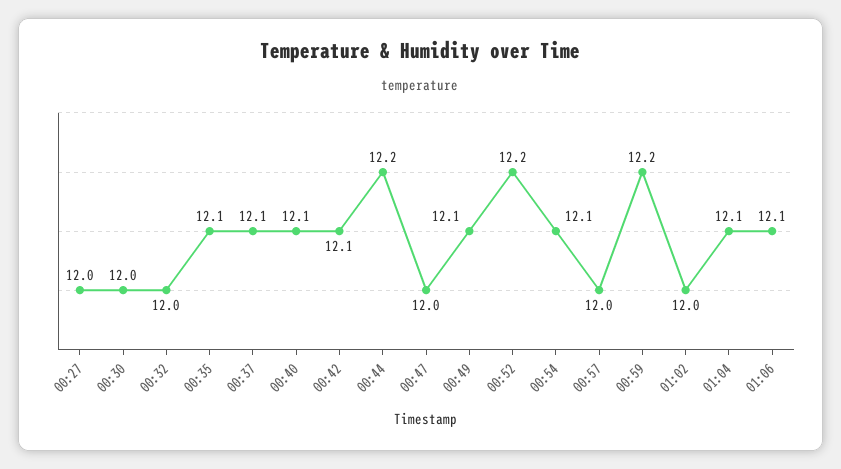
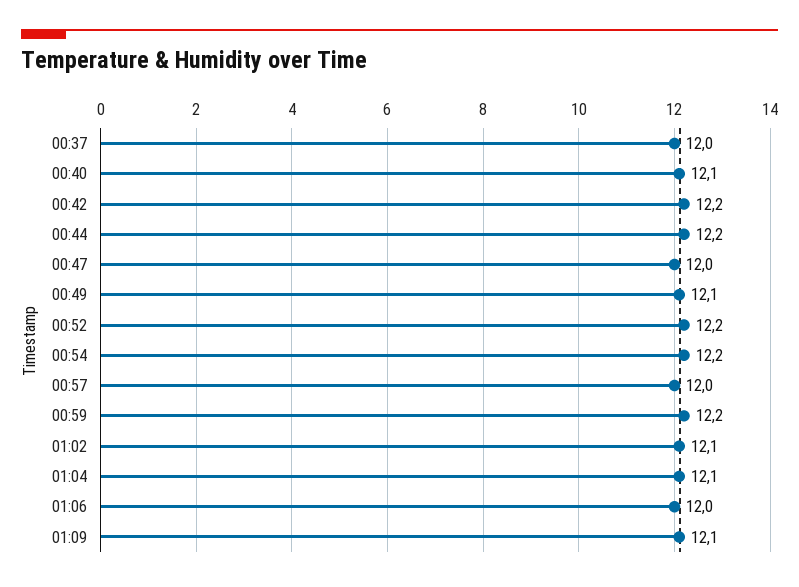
00:27: 12 -> none
00:30: 12 -> none
00:32: 12 -> none
00:35: 12.1 -> none
00:37: 12.1 -> 12
00:42: 12.1 -> 12.2
00:54: 12.1 -> 12.2
01:02: 12 -> 12.1
01:06: 12.1 -> 12
01:09: none -> 12.1

